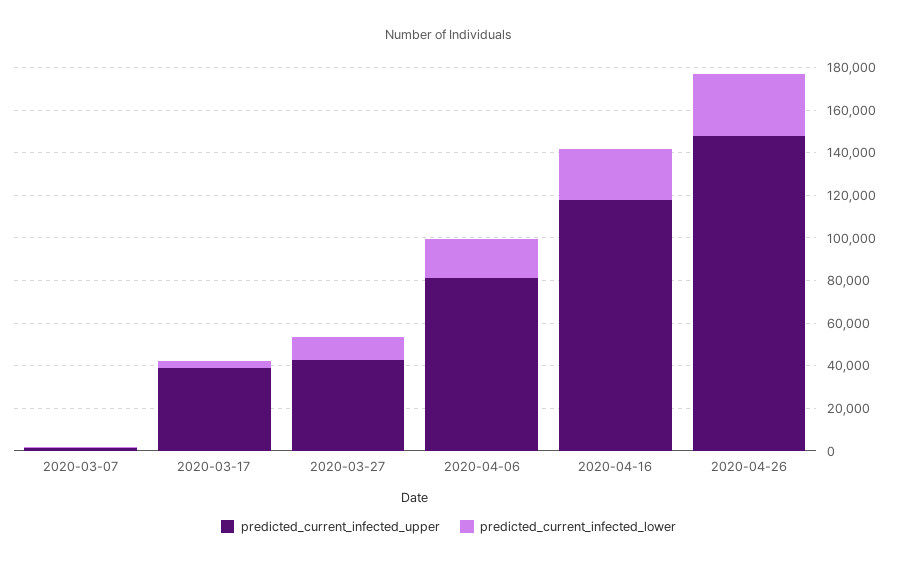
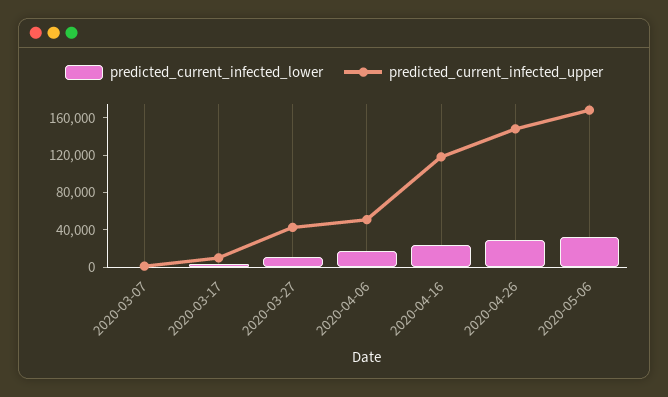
predicted_current_infected_upper, 2020-03-17: 40000 -> 10000
predicted_current_infected_upper, 2020-04-06: 80000 -> 50000
predicted_current_infected_lower, 2020-05-06: none -> 30000
predicted_current_infected_upper, 2020-05-06: none -> 170000

